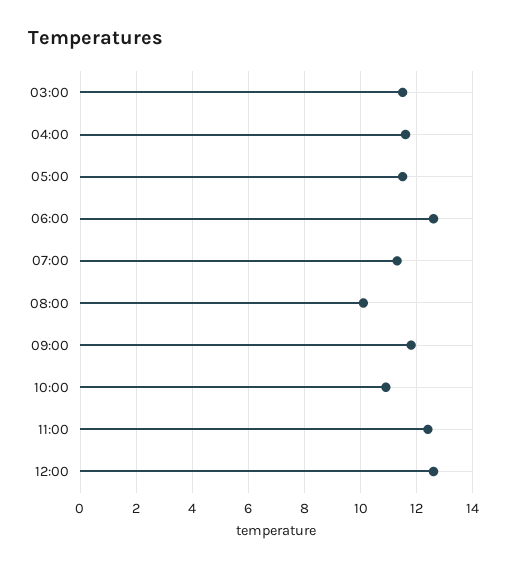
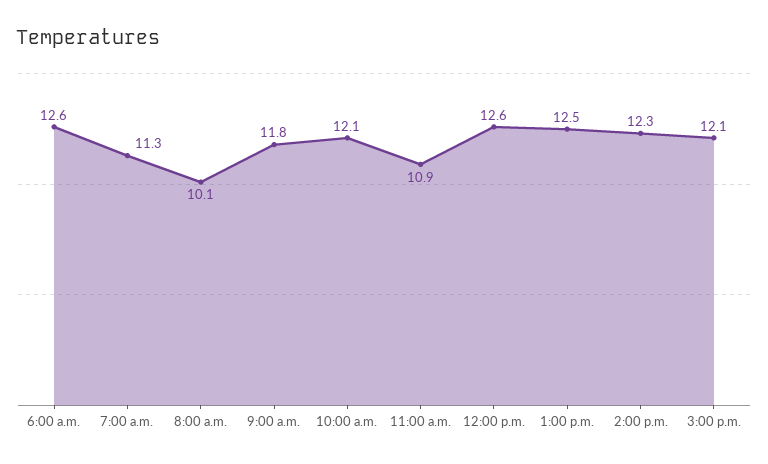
03:00: 11.5 -> none
04:00: 11.5 -> none
05:00: 11.5 -> none
10:00: 11 -> 12.1
11:00: 12.5 -> 10.9
1:00 p.m.: none -> 12.5
2:00 p.m.: none -> 12.3
3:00 p.m.: none -> 12.1

